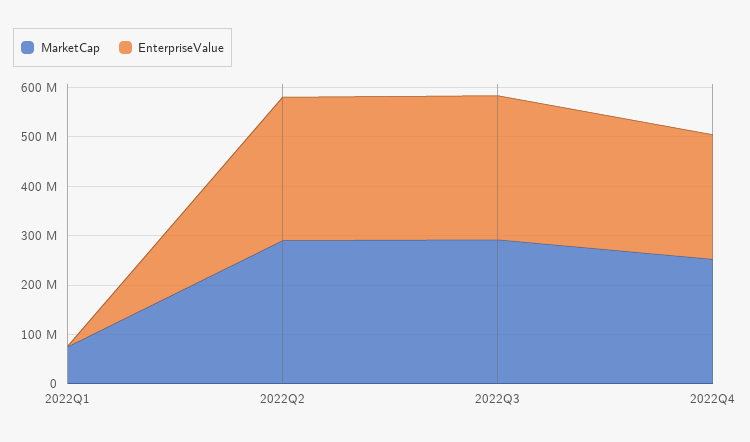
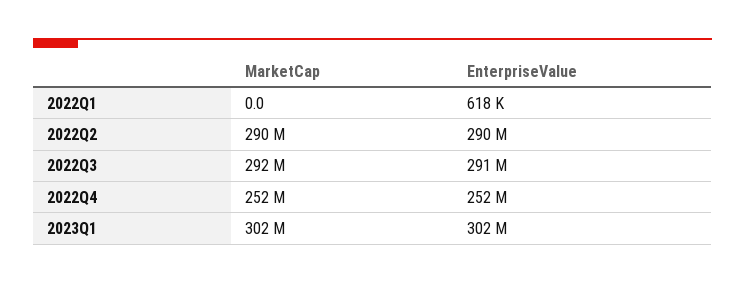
MarketCap, 2022Q1: 80000000 -> 0
MarketCap, 2023Q1: none -> 302000000
EnterpriseValue, 2023Q1: none -> 302000000

